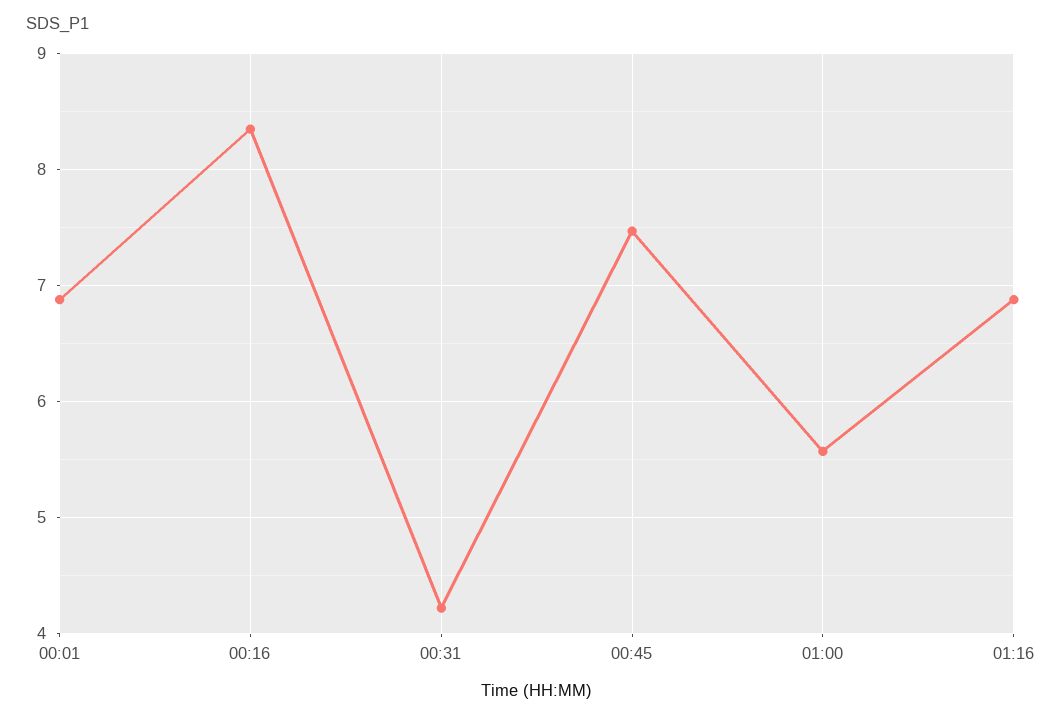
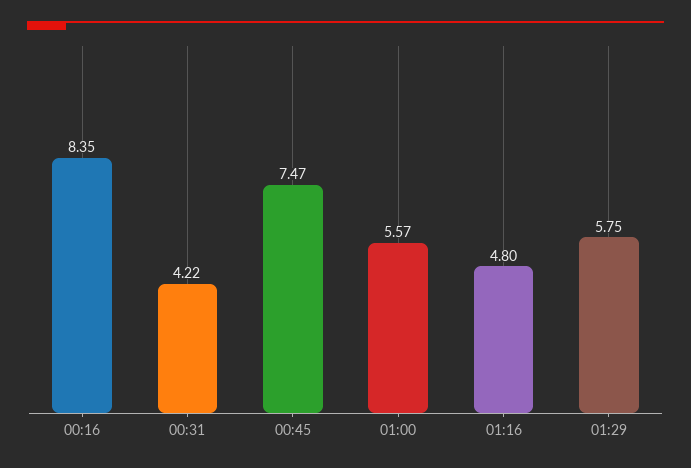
00:01: 6.9 -> none
01:16: 6.9 -> 4.8
01:29: none -> 5.75

